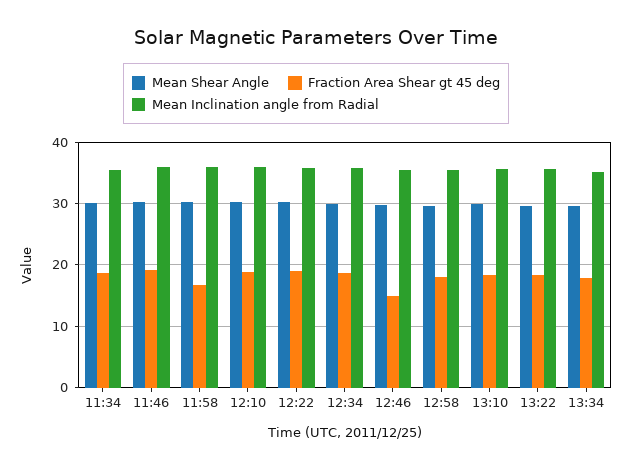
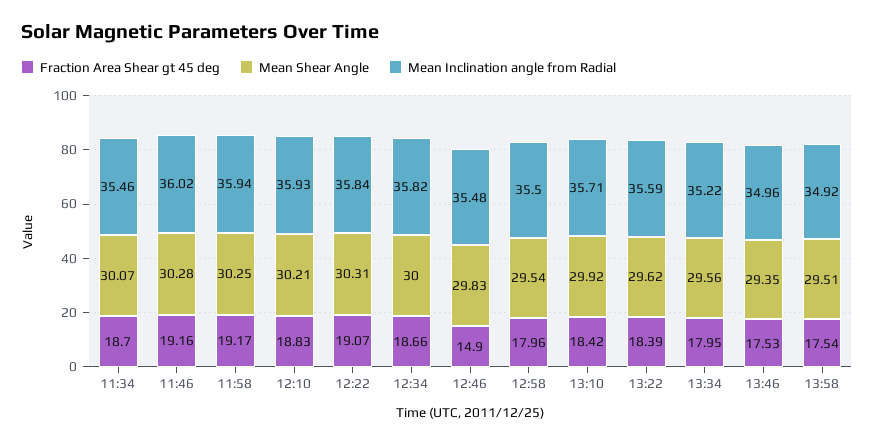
Fraction Area Shear gt 45 deg, 11:58: 17 -> 19.17
Fraction Area Shear gt 45 deg, 13:46: none -> 17.53
Mean Shear Angle, 13:46: none -> 29.35
Mean Inclination angle from Radial, 13:46: none -> 34.96
Fraction Area Shear gt 45 deg, 13:58: none -> 17.54
Mean Shear Angle, 13:58: none -> 29.51
Mean Inclination angle from Radial, 13:58: none -> 34.92

